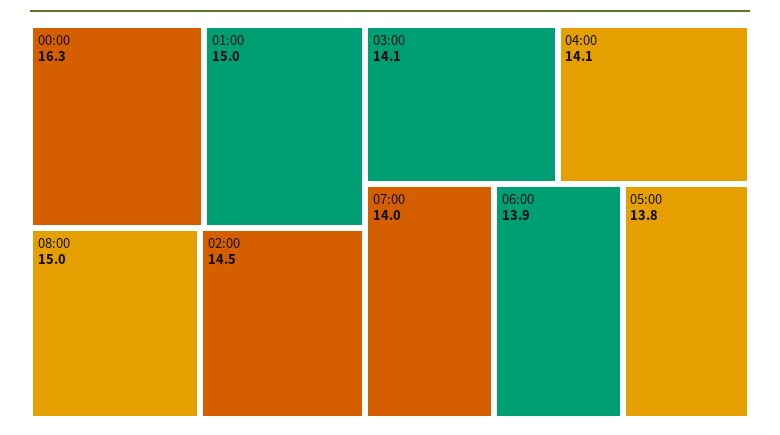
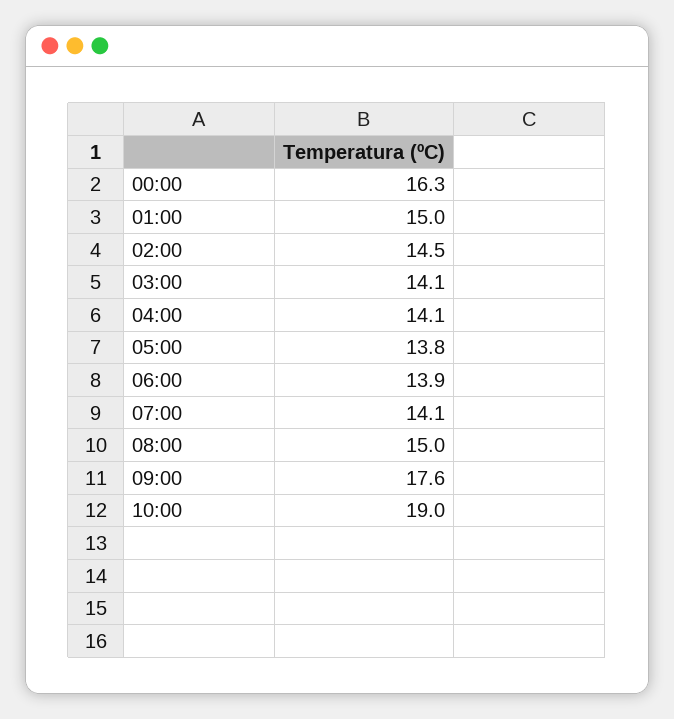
07:00: 14 -> 14.1
09:00: none -> 17.6
10:00: none -> 19

